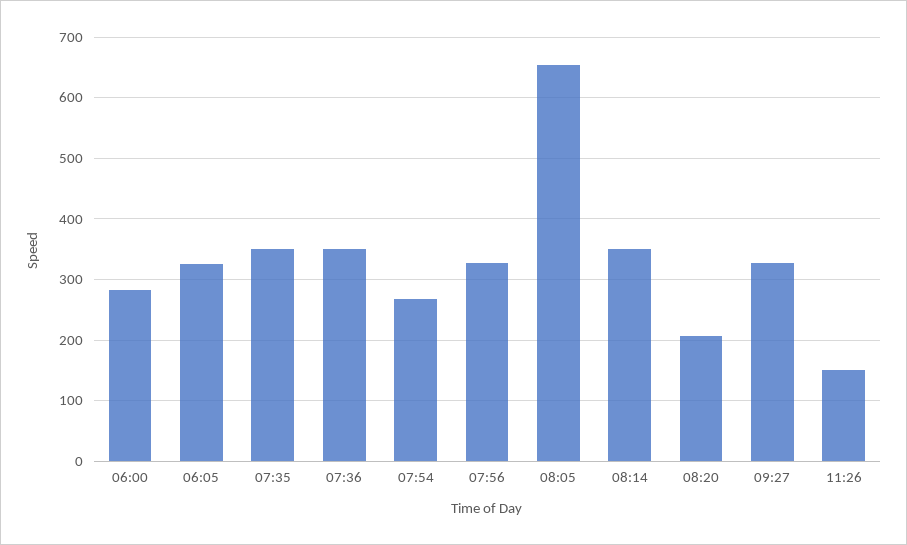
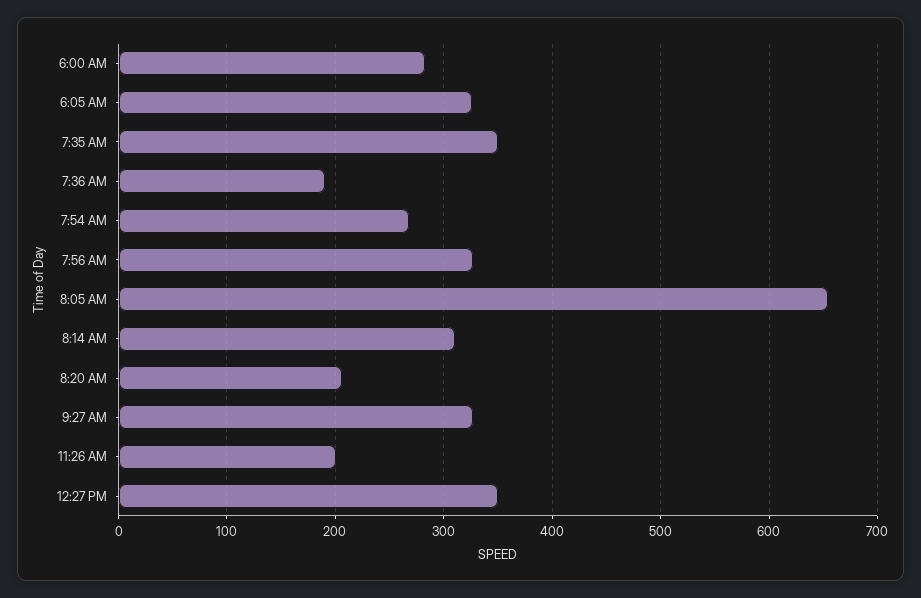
07:36: 350 -> 190
08:14: 350 -> 310
11:26: 150 -> 200
12:27 PM: none -> 350

